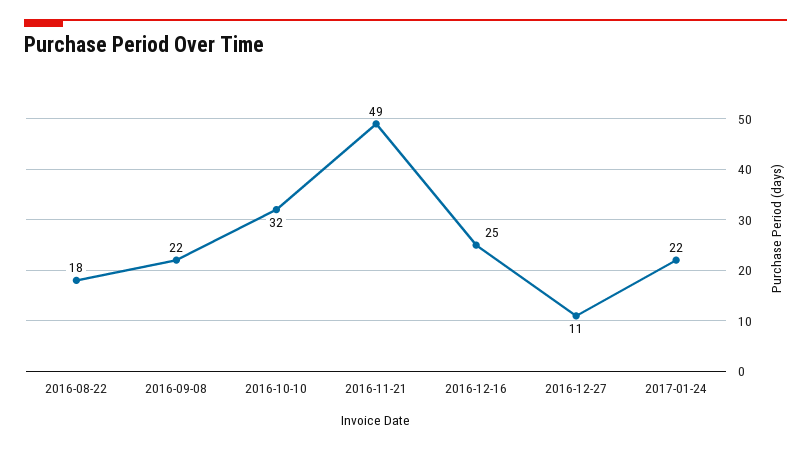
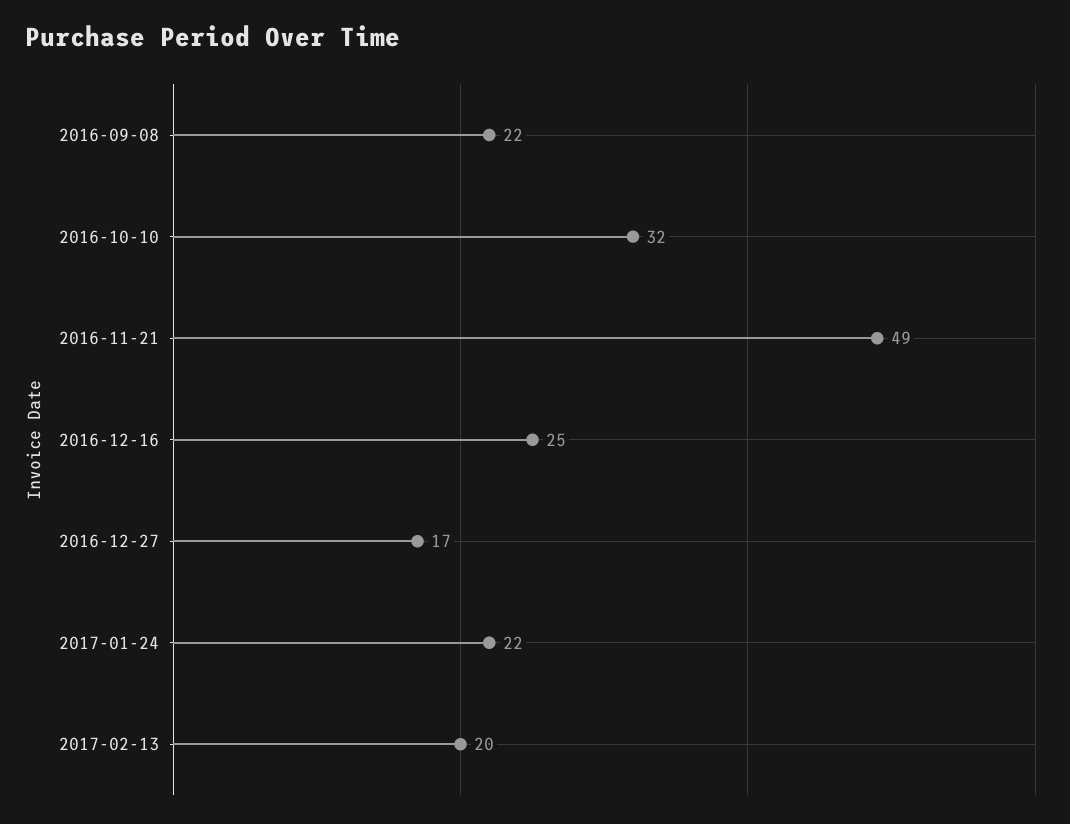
2016-08-22: 18 -> none
2016-12-27: 11 -> 17
2017-02-13: none -> 20

